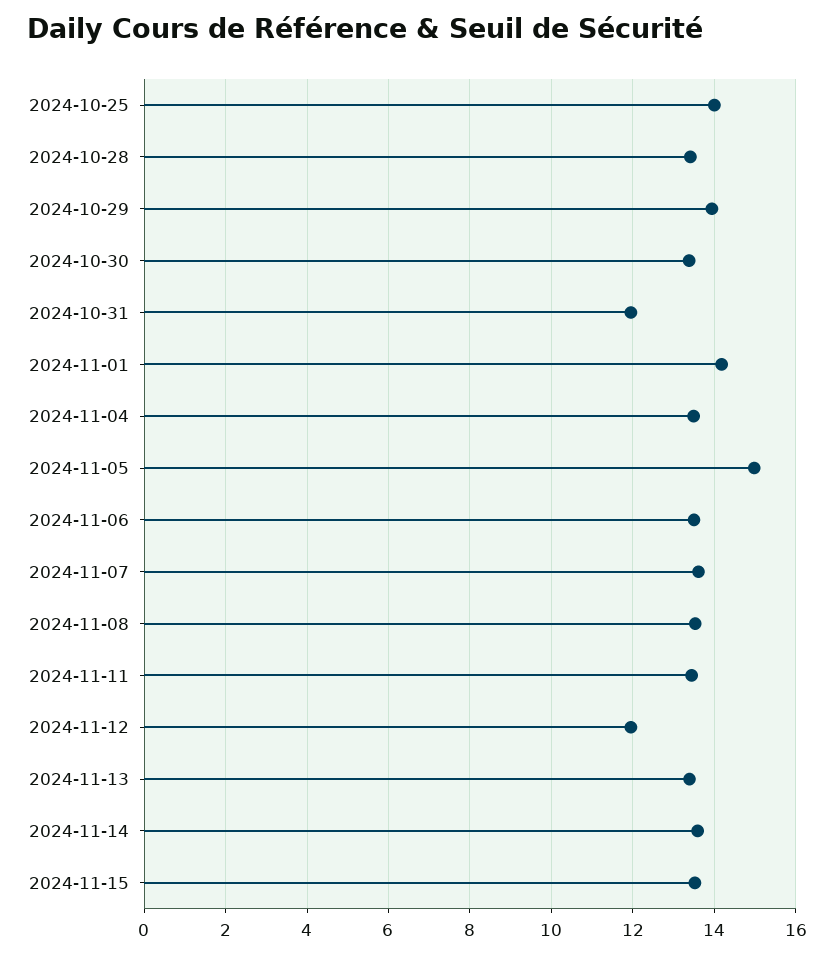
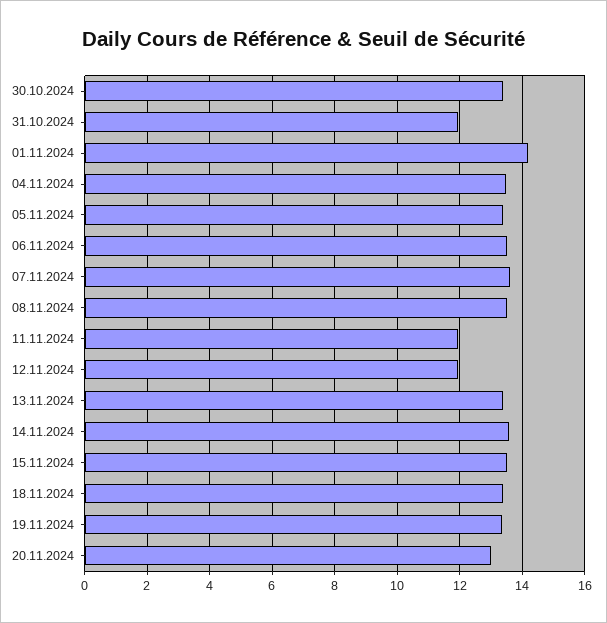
2024-10-25: 14 -> none
2024-10-28: 13.4 -> none
2024-10-29: 14 -> none
2024-11-05: 15 -> 13.4
2024-11-11: 13.4 -> 12
18.11.2024: none -> 13.4
19.11.2024: none -> 13.4
20.11.2024: none -> 13

